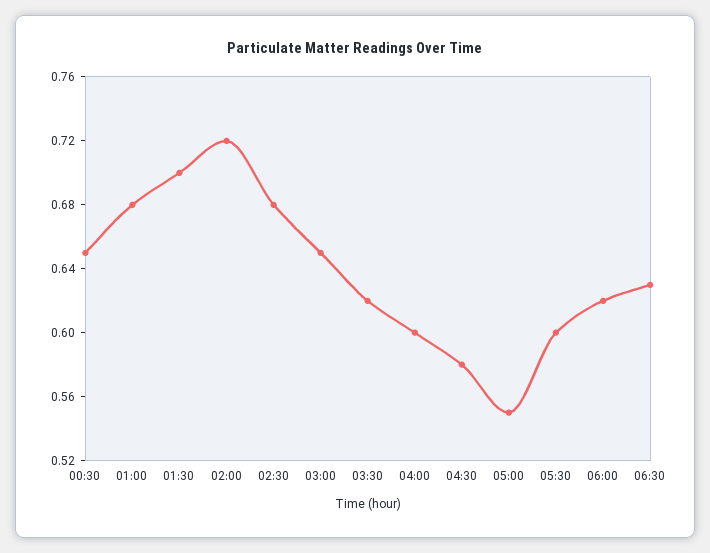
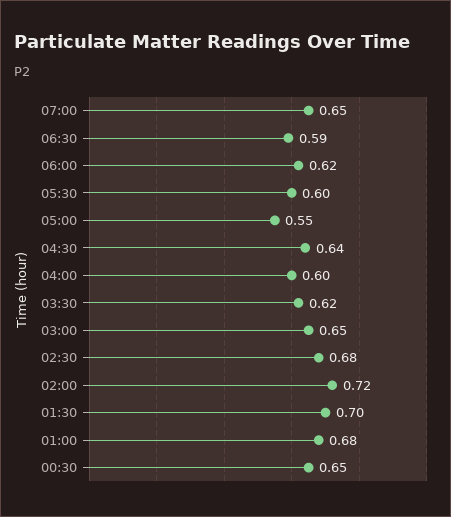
04:30: 0.58 -> 0.64
06:30: 0.63 -> 0.59
07:00: none -> 0.65

